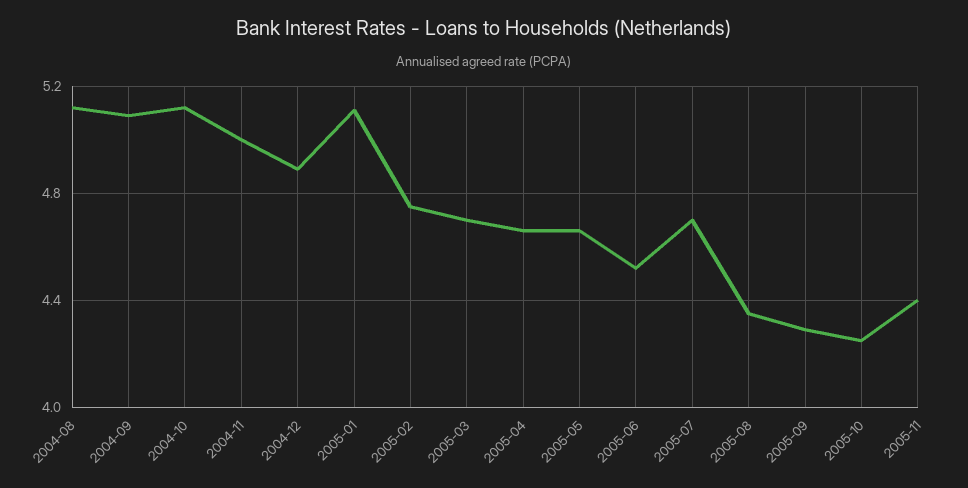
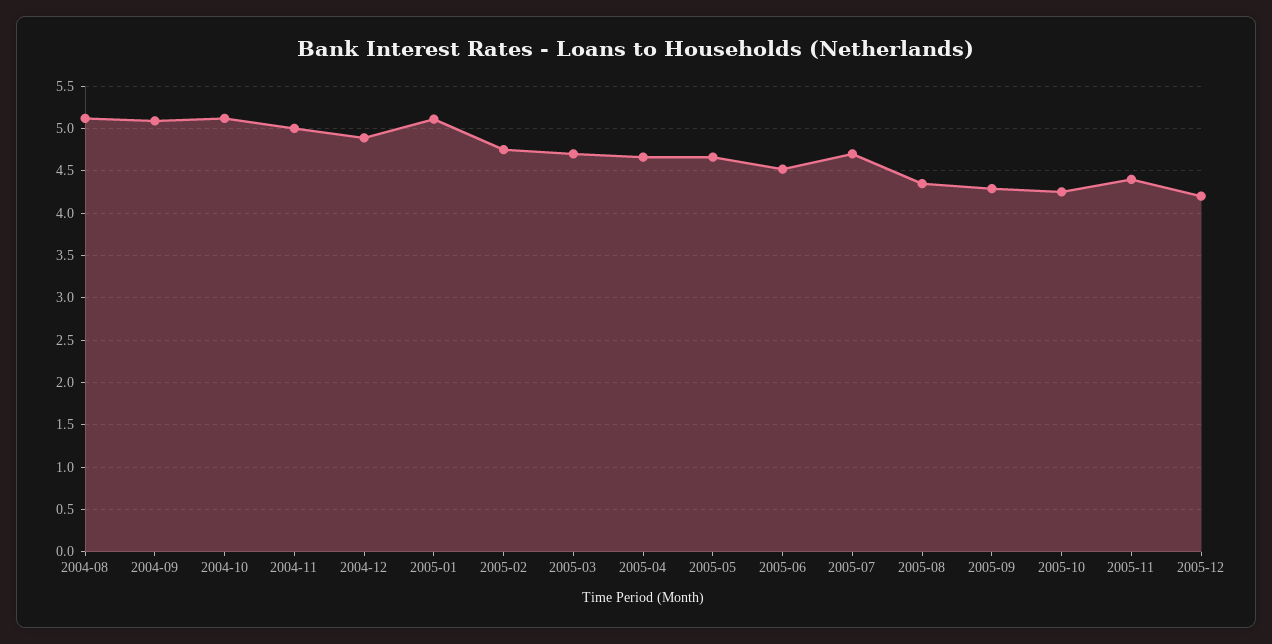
2005-12: none -> 4.2

